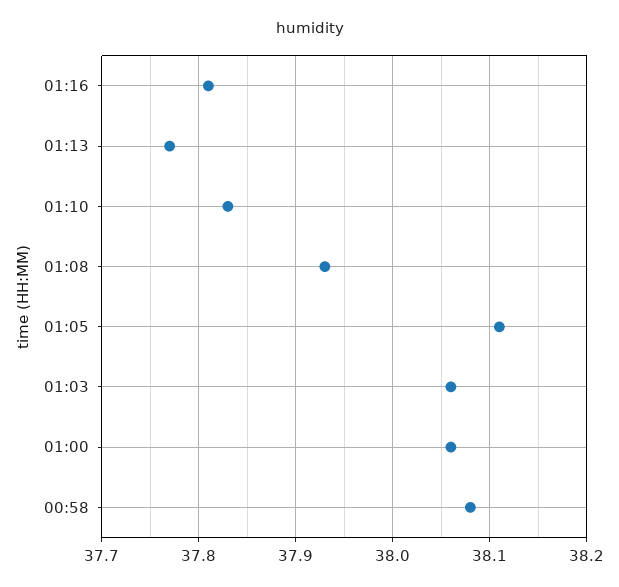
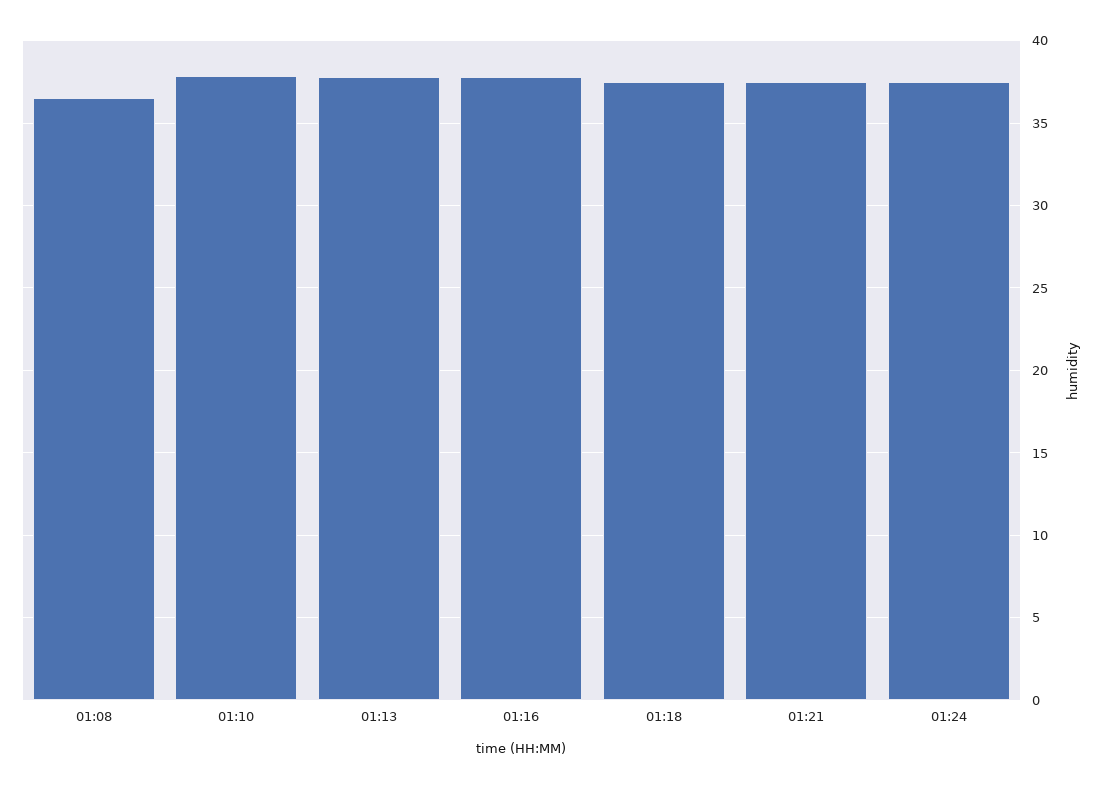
01:08: 37.93 -> 36.5
01:05: 38.11 -> none
01:03: 38.06 -> none
01:00: 38.06 -> none
00:58: 38.08 -> none
01:18: none -> 37.5
01:21: none -> 37.5
01:24: none -> 37.5

